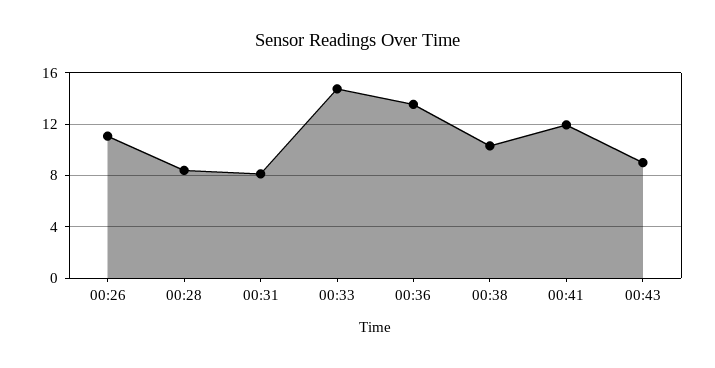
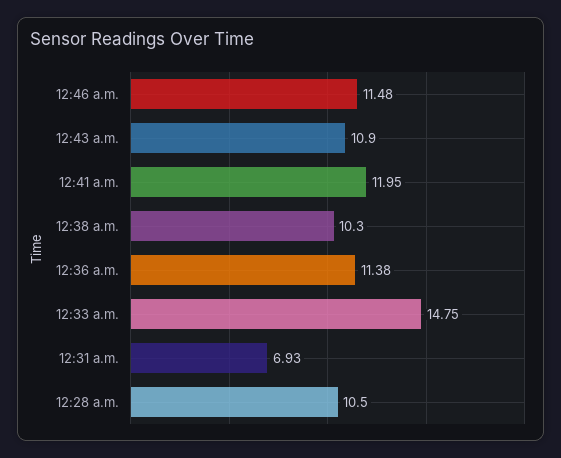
00:26: 11 -> none
00:28: 8.5 -> 10.5
00:31: 8 -> 6.93
00:36: 13.5 -> 11.38
00:43: 9 -> 10.9
12:46 a.m.: none -> 11.48

